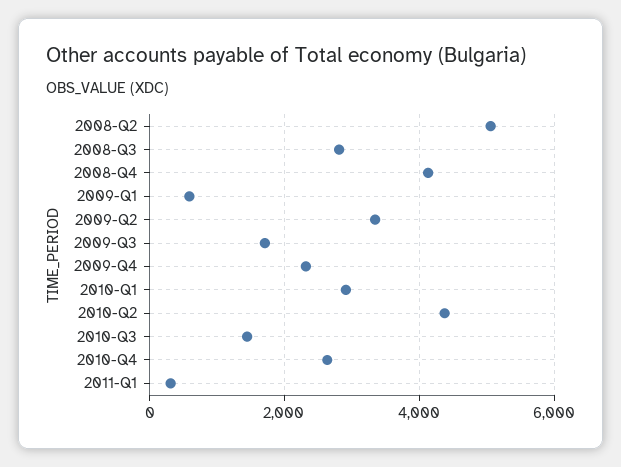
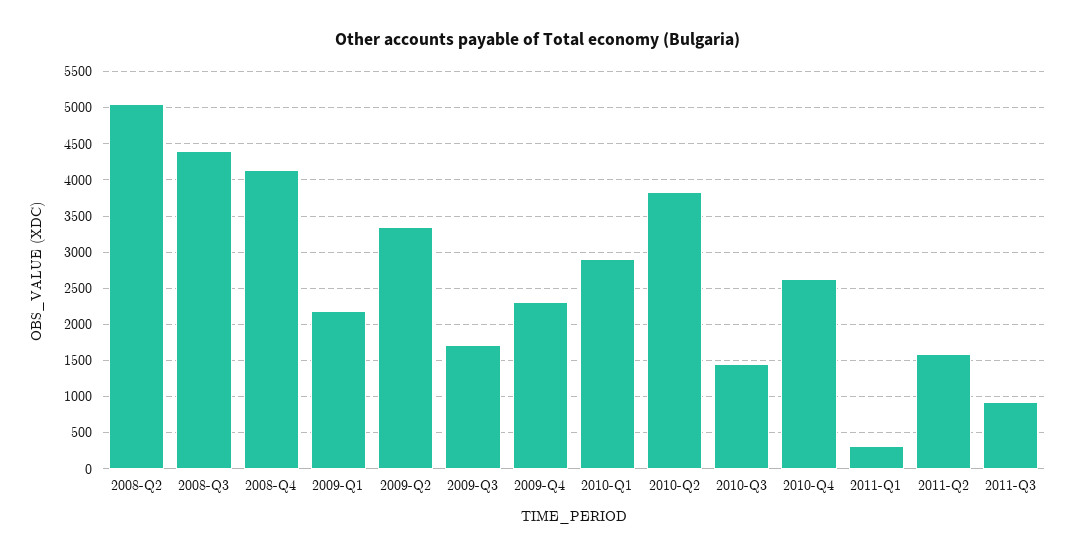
2008-Q3: 2800 -> 4400
2009-Q1: 600 -> 2200
2010-Q2: 4400 -> 3800
2011-Q2: none -> 1600
2011-Q3: none -> 900

